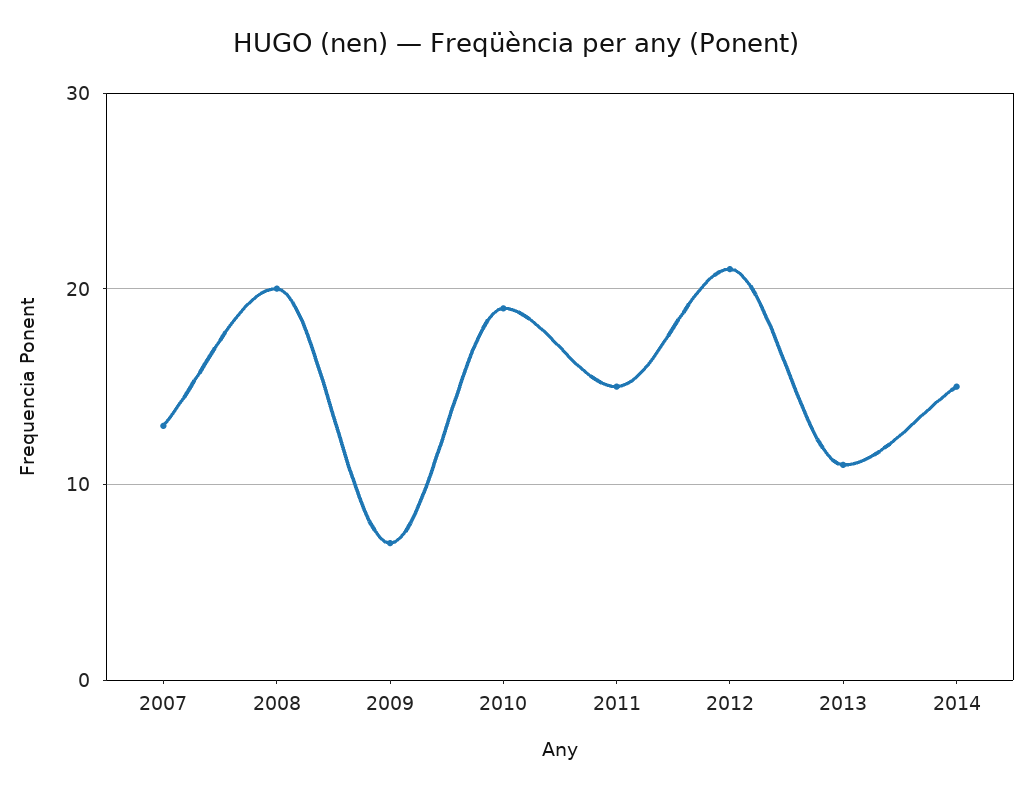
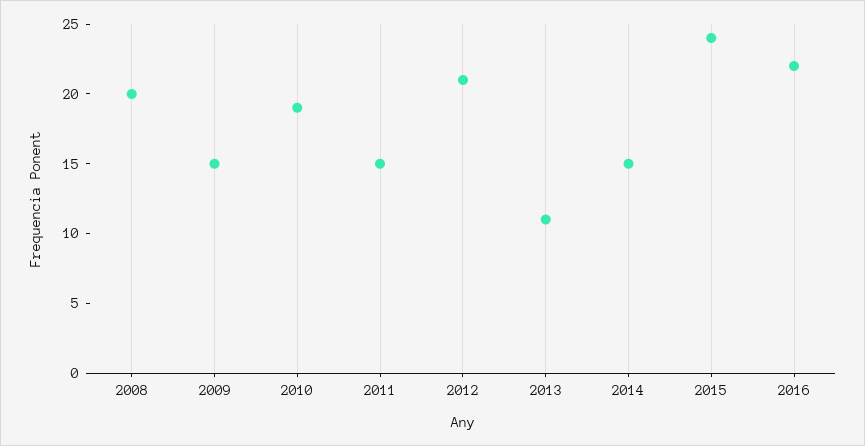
2007: 13 -> none
2009: 7 -> 15
2015: none -> 24
2016: none -> 22

